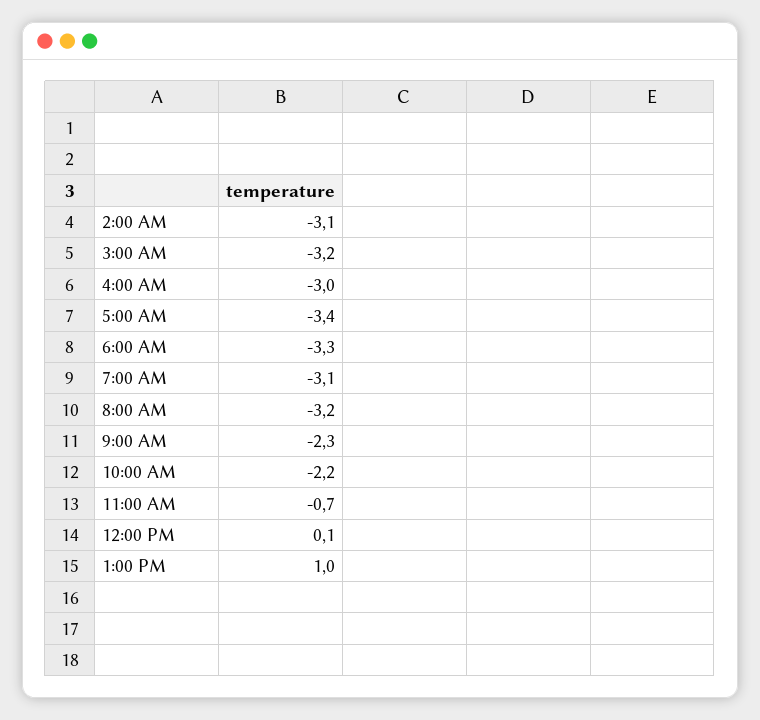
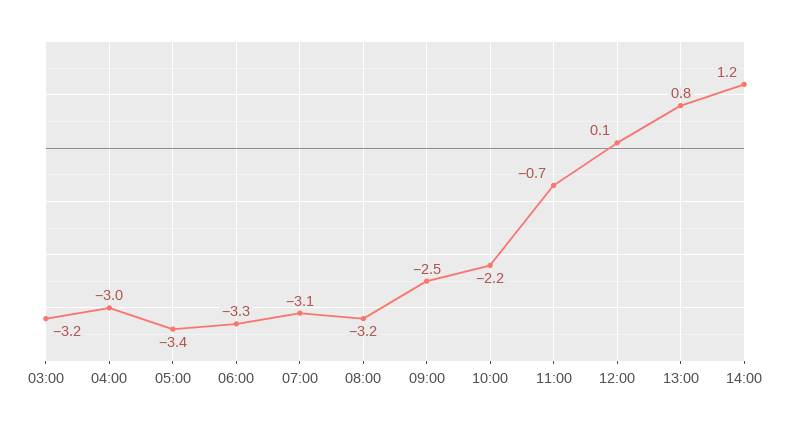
2:00 AM: -3.1 -> none
9:00 AM: -2.3 -> -2.5
1:00 PM: 1 -> 0.8
14:00: none -> 1.2

